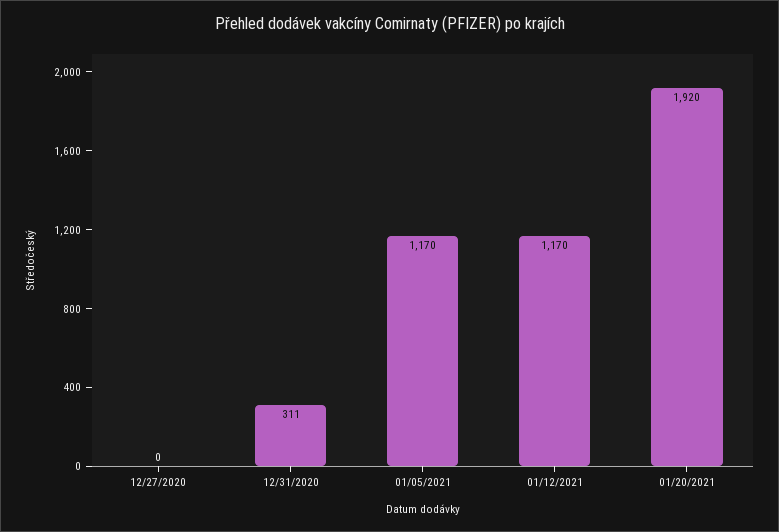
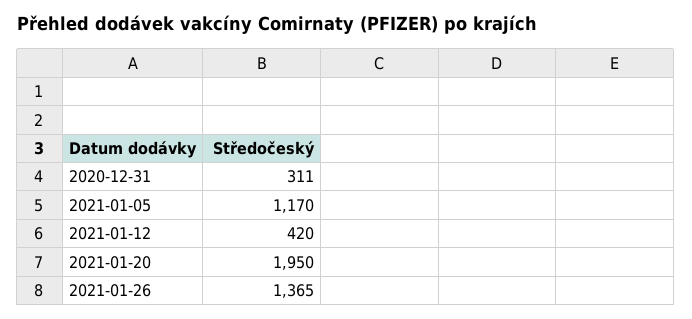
12/27/2020: 0 -> none
01/12/2021: 1170 -> 420
01/20/2021: 1920 -> 1950
2021-01-26: none -> 1365

